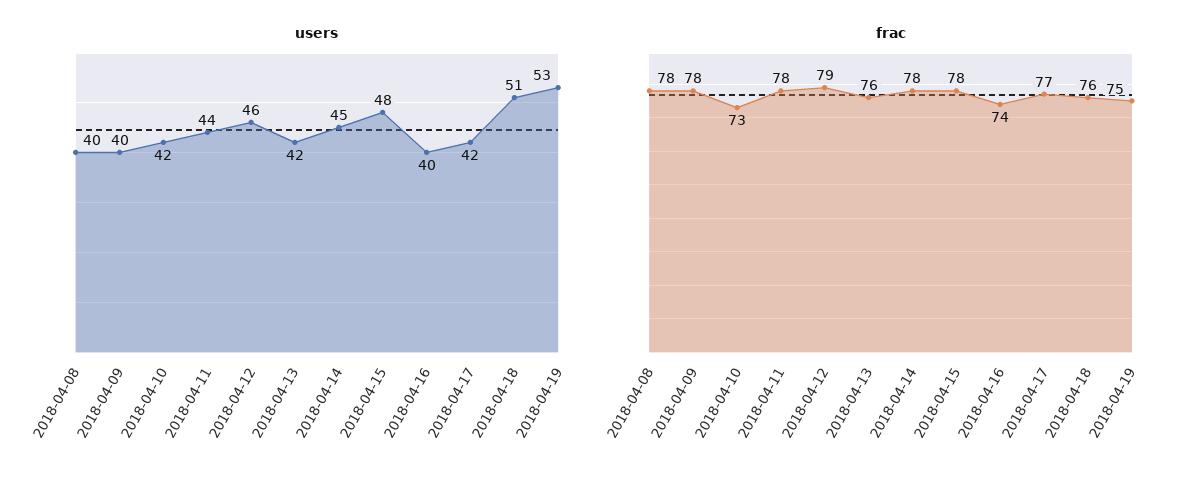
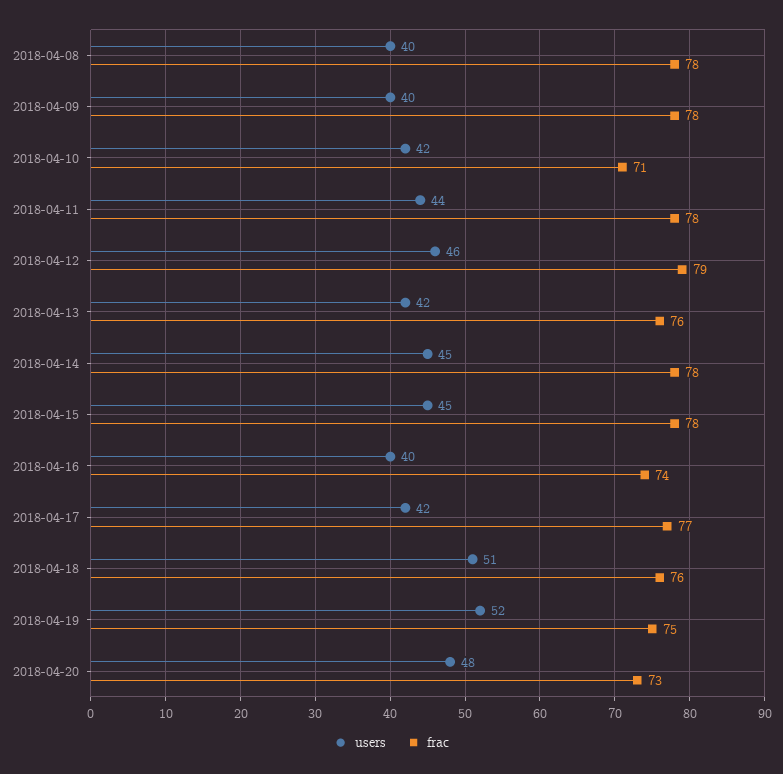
users, 2018-04-15: 48 -> 45
users, 2018-04-19: 53 -> 52
frac, 2018-04-10: 73 -> 71
users, 2018-04-20: none -> 48
frac, 2018-04-20: none -> 73

